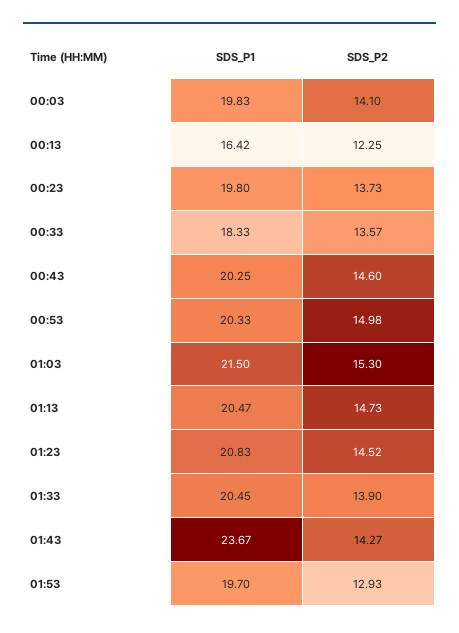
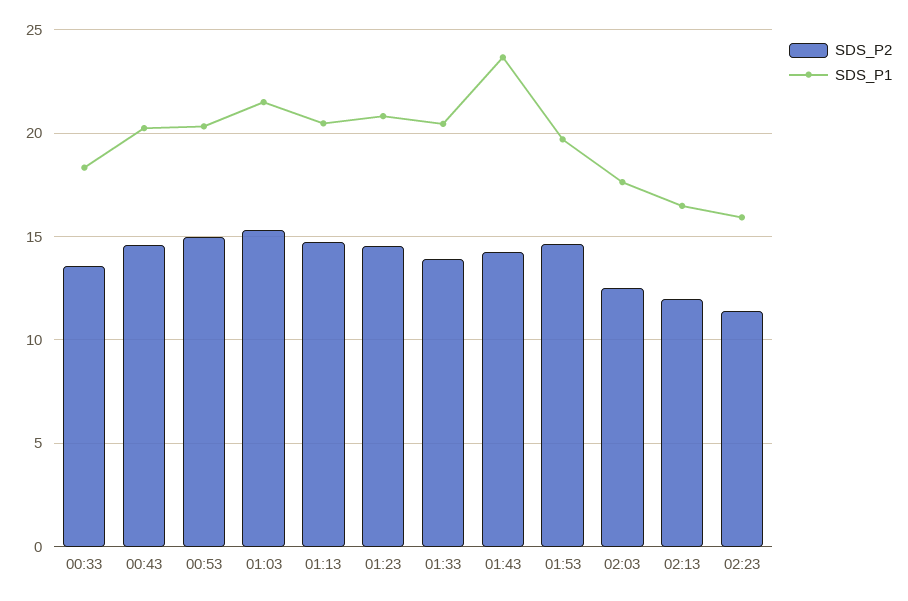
SDS_P1, 00:03: 19.83 -> none
SDS_P2, 00:03: 14.1 -> none
SDS_P1, 00:13: 16.42 -> none
SDS_P2, 00:13: 12.25 -> none
SDS_P1, 00:23: 19.8 -> none
SDS_P2, 00:23: 13.73 -> none
SDS_P2, 01:53: 12.93 -> 14.5
SDS_P2, 02:03: none -> 12.5
SDS_P1, 02:03: none -> 17.5
SDS_P2, 02:13: none -> 12
SDS_P1, 02:13: none -> 16.5
SDS_P2, 02:23: none -> 11.5
SDS_P1, 02:23: none -> 16

